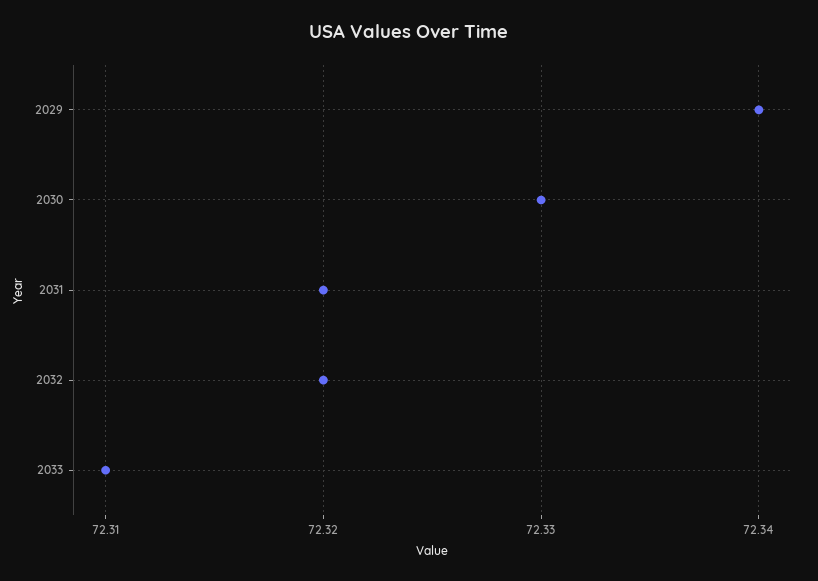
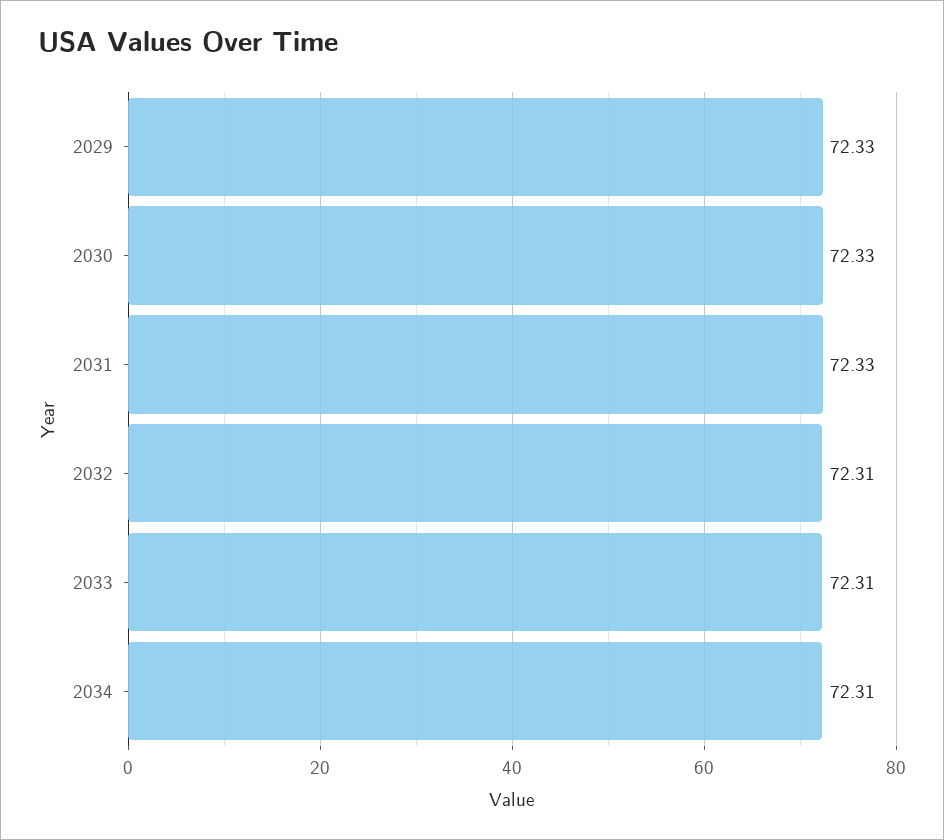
2029: 72.34 -> 72.33
2031: 72.32 -> 72.33
2032: 72.32 -> 72.31
2034: none -> 72.31

